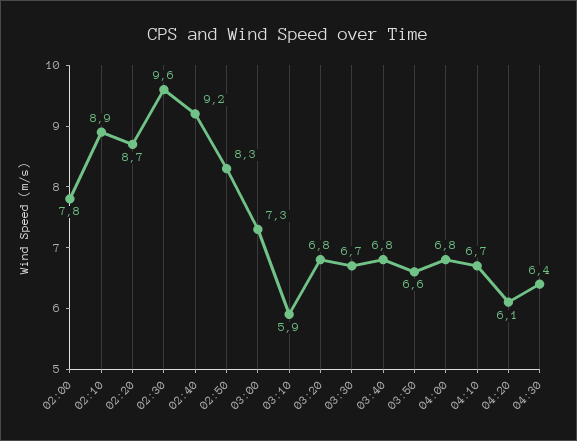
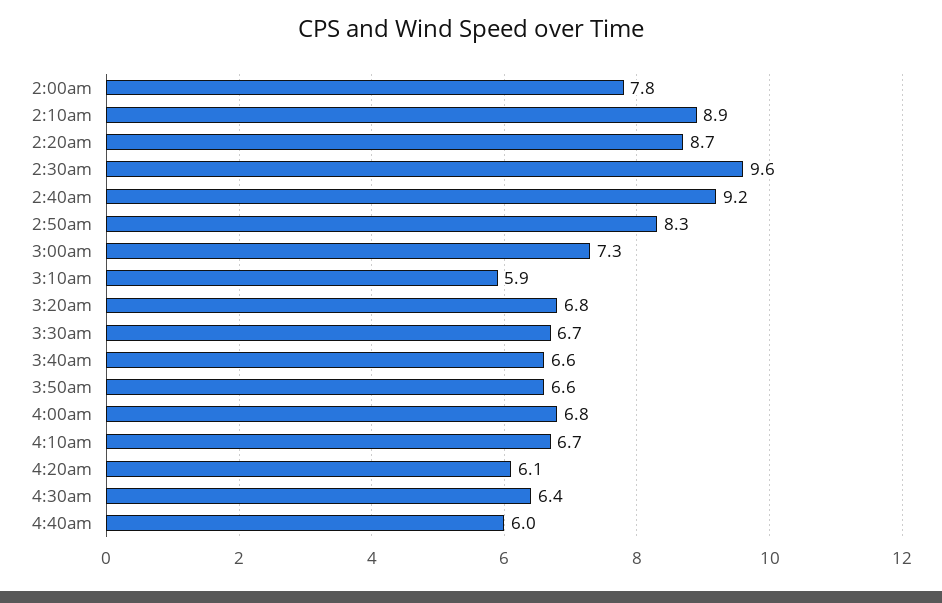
03:40: 6.8 -> 6.6
4:40am: none -> 6

